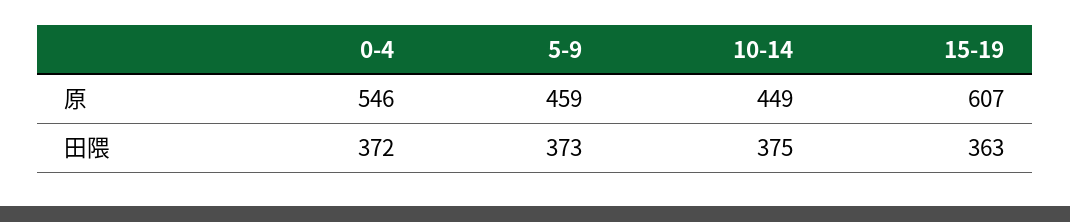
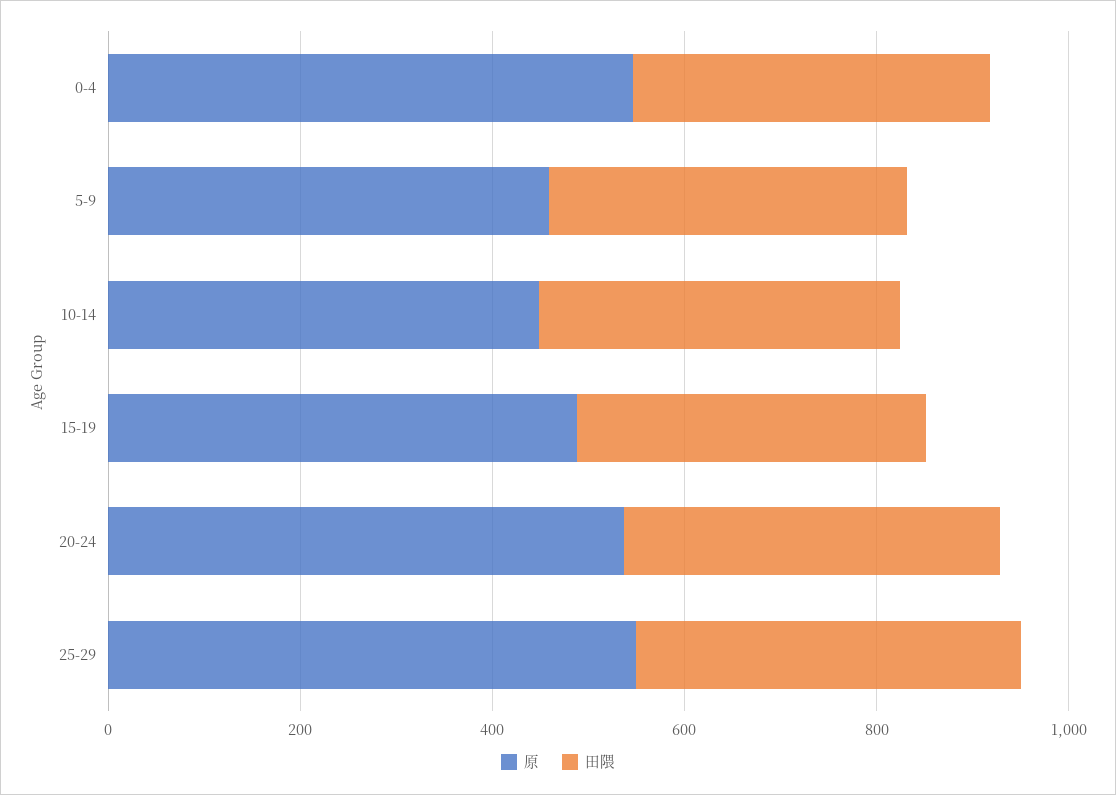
原, 15-19: 607 -> 500
原, 20-24: none -> 550
田隈, 20-24: none -> 400
原, 25-29: none -> 550
田隈, 25-29: none -> 400

